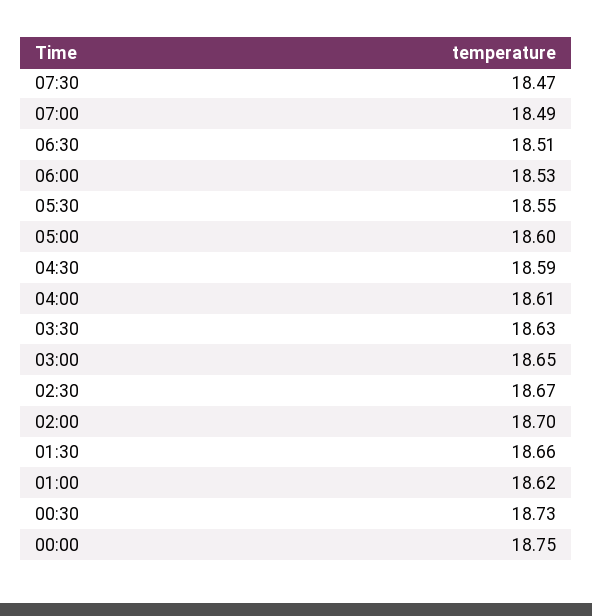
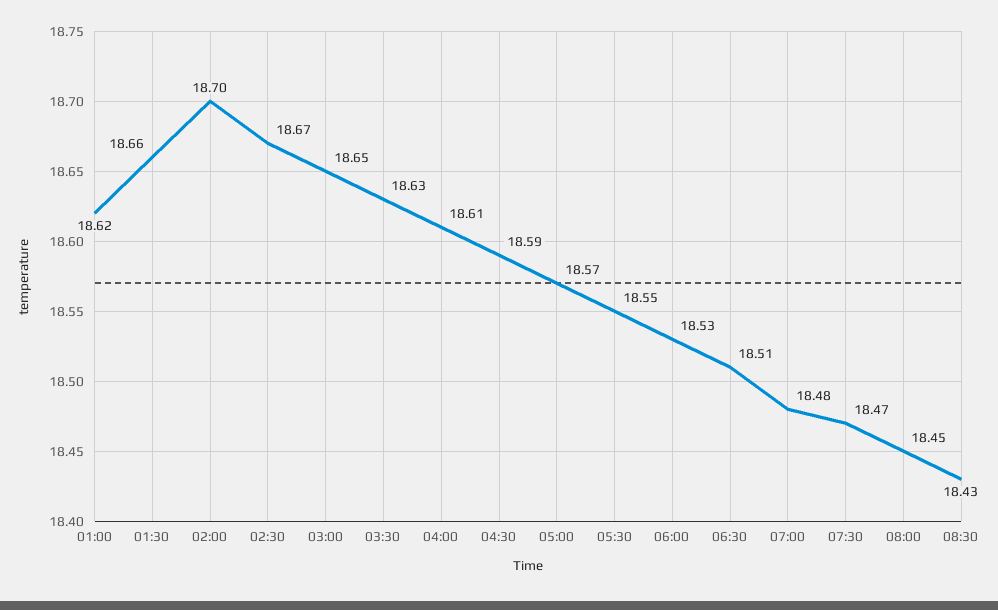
07:00: 18.49 -> 18.48
05:00: 18.6 -> 18.57
00:30: 18.73 -> none
00:00: 18.75 -> none
08:00: none -> 18.45
08:30: none -> 18.43

